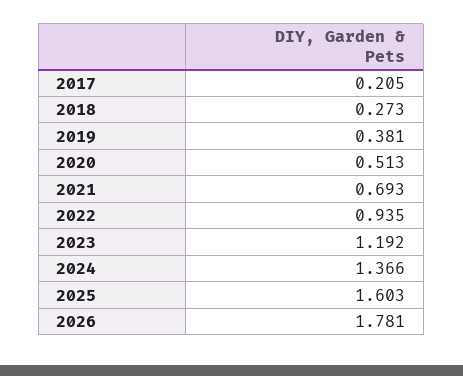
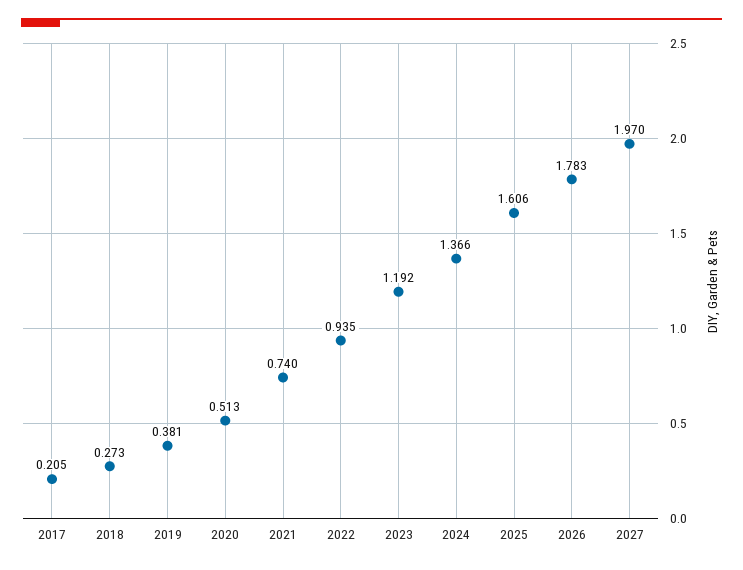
2021: 0.693 -> 0.74
2025: 1.603 -> 1.606
2026: 1.781 -> 1.783
2027: none -> 1.97

